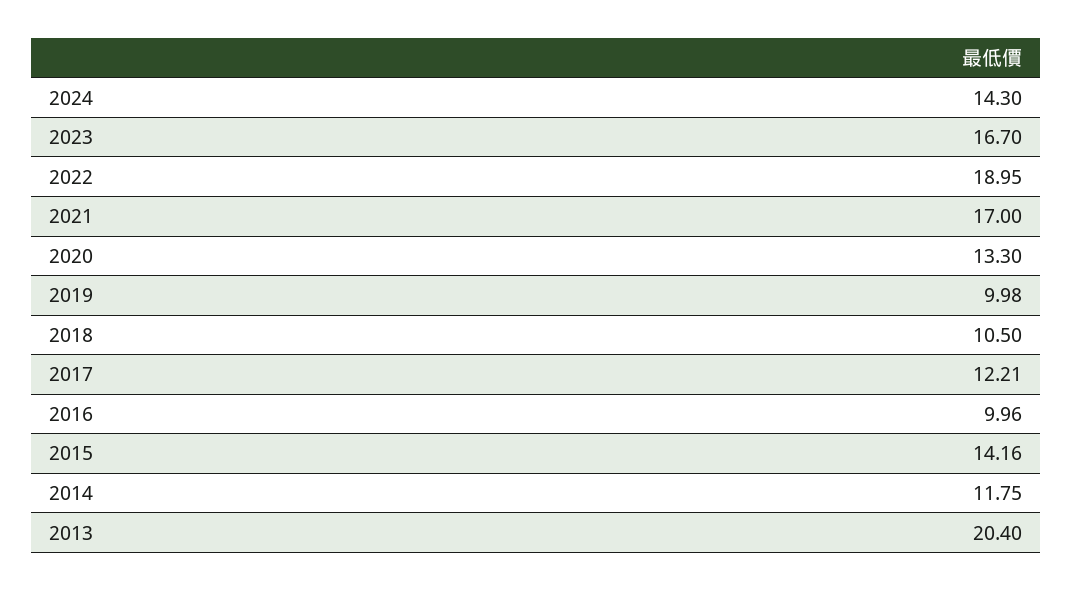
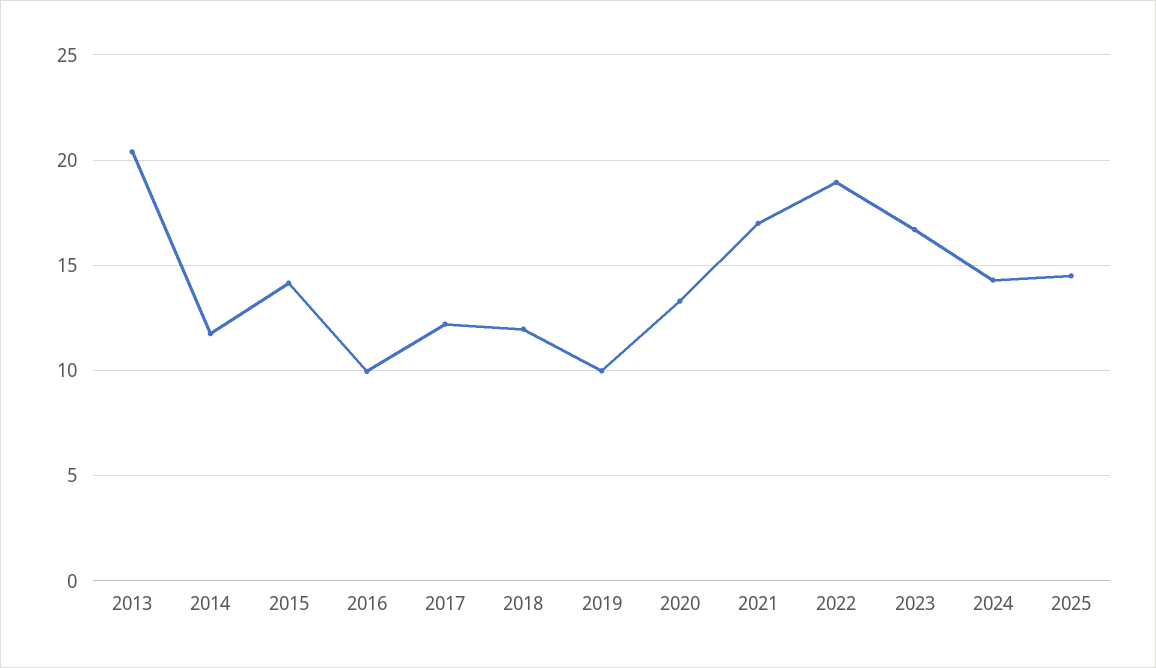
2018: 10.5 -> 12
2025: none -> 14.5

